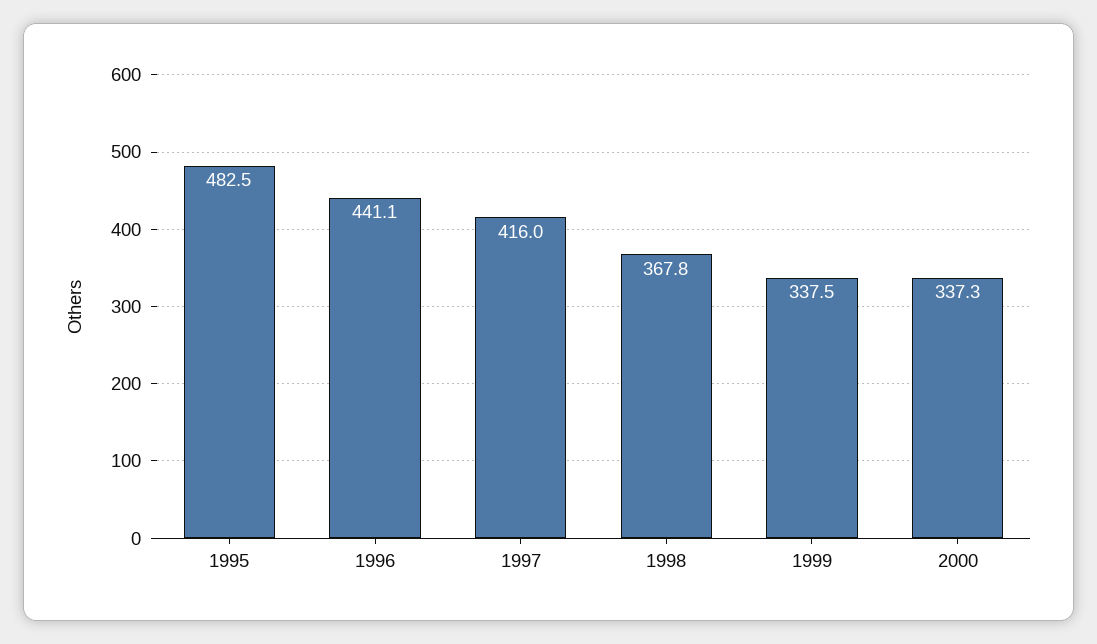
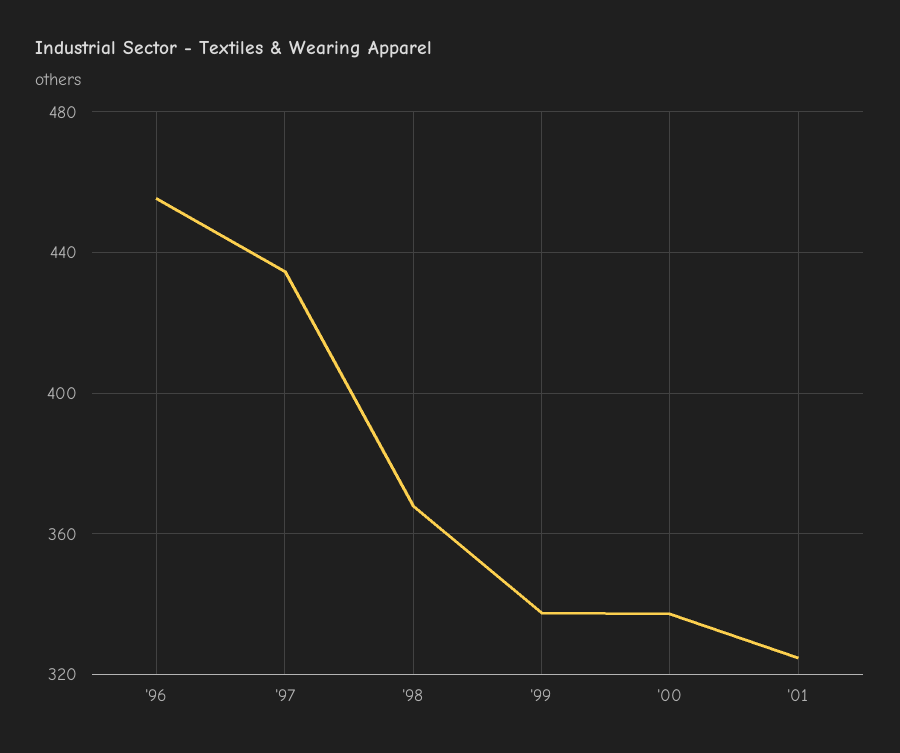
1995: 482.5 -> none
1996: 441.1 -> 455
1997: 416 -> 435
'01: none -> 325

